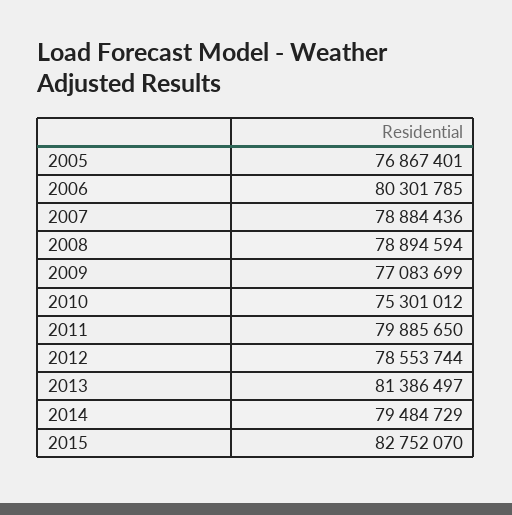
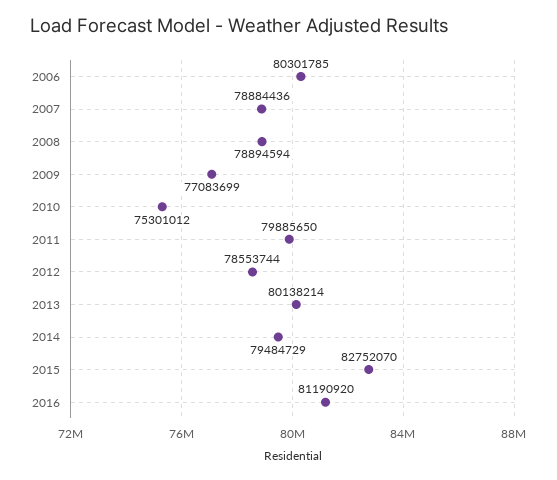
2005: 76867401 -> none
2013: 81386497 -> 80138214
2016: none -> 81190920

